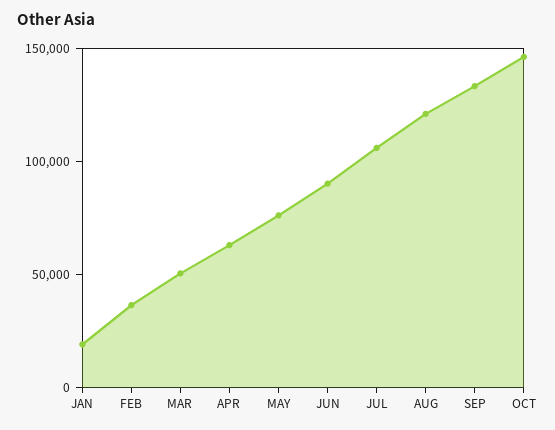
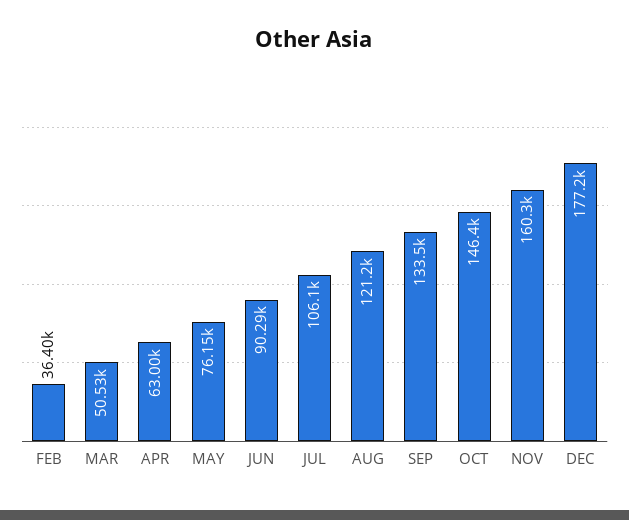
JAN: 20000 -> none
NOV: none -> 160300
DEC: none -> 177200

